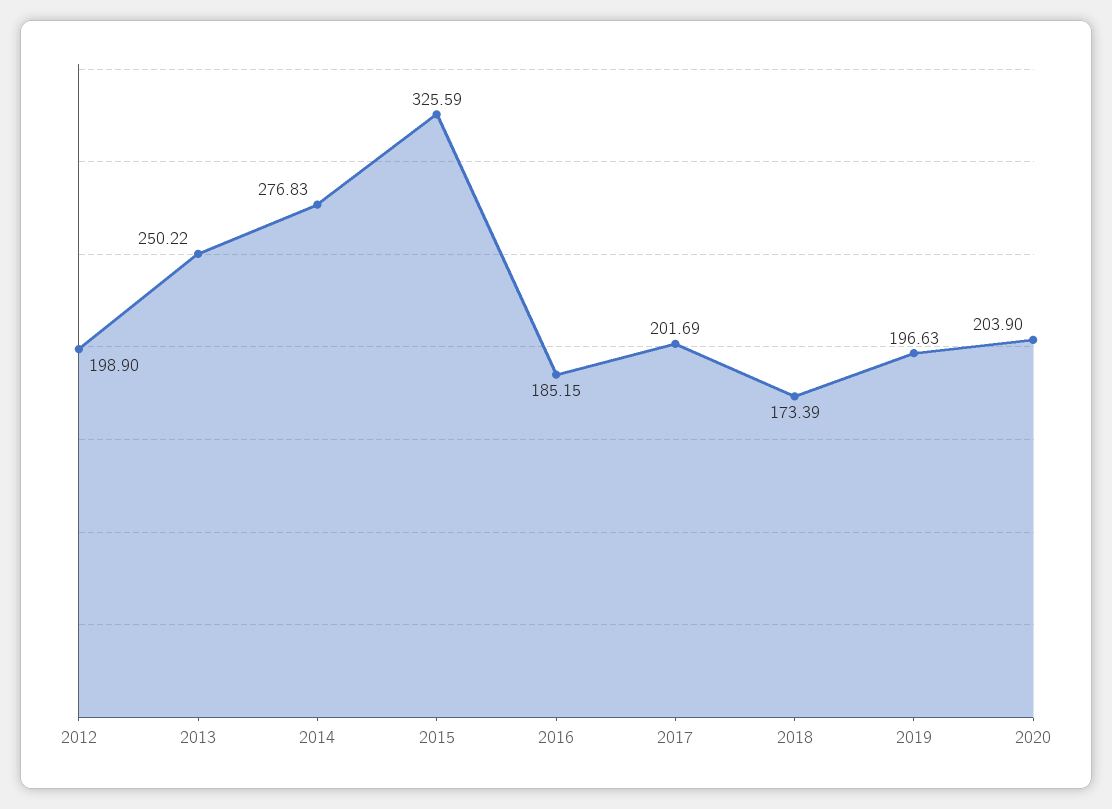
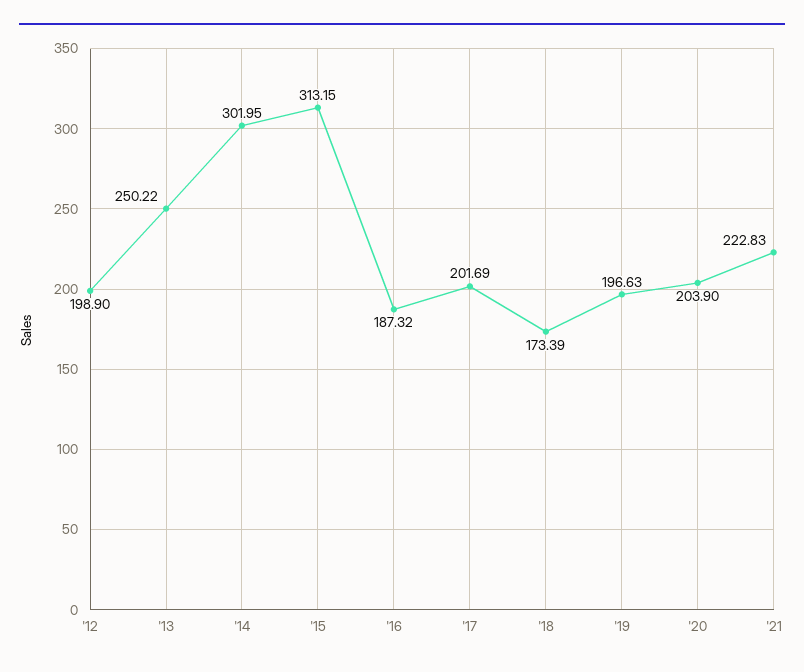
2014: 276.83 -> 301.95
2015: 325.59 -> 313.15
2016: 185.15 -> 187.32
'21: none -> 222.83

